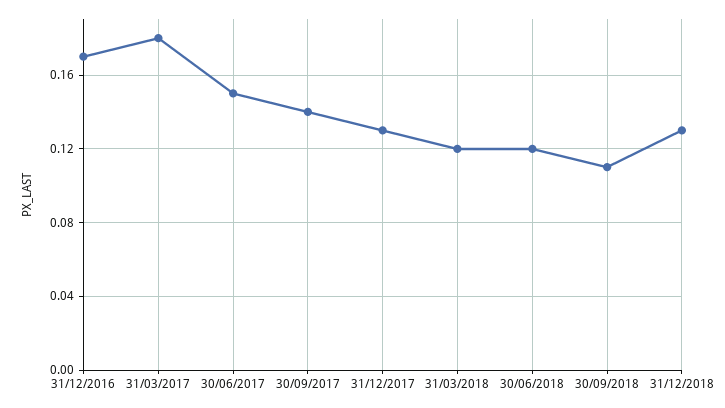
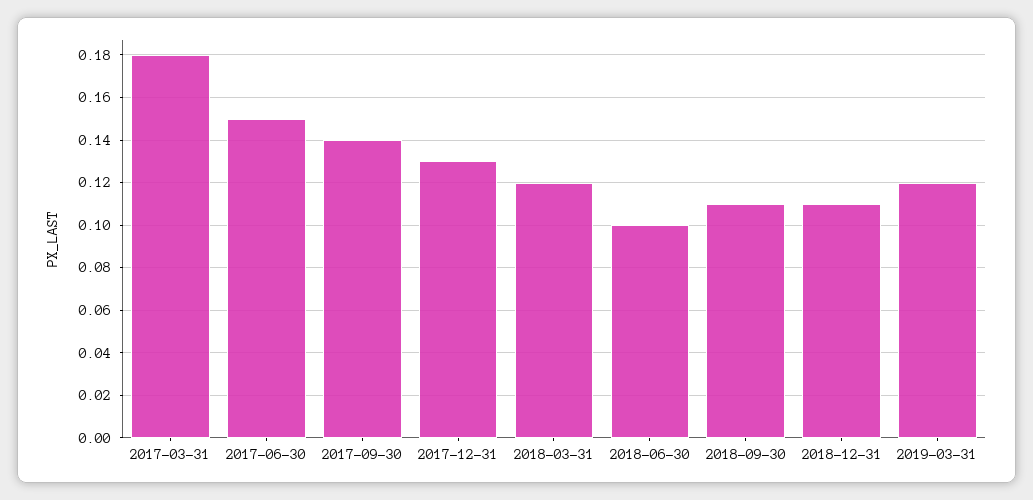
31/12/2016: 0.17 -> none
30/06/2018: 0.12 -> 0.1
31/12/2018: 0.13 -> 0.11
2019-03-31: none -> 0.12

